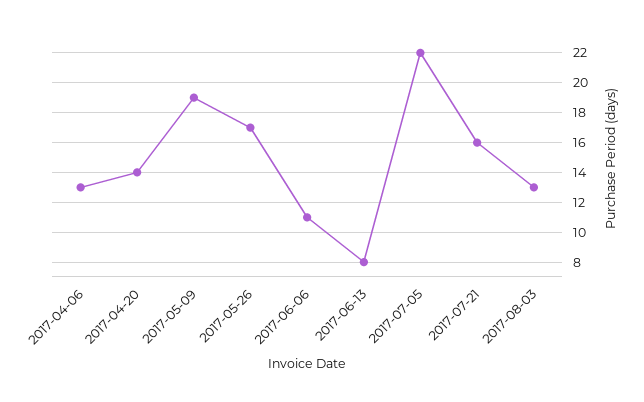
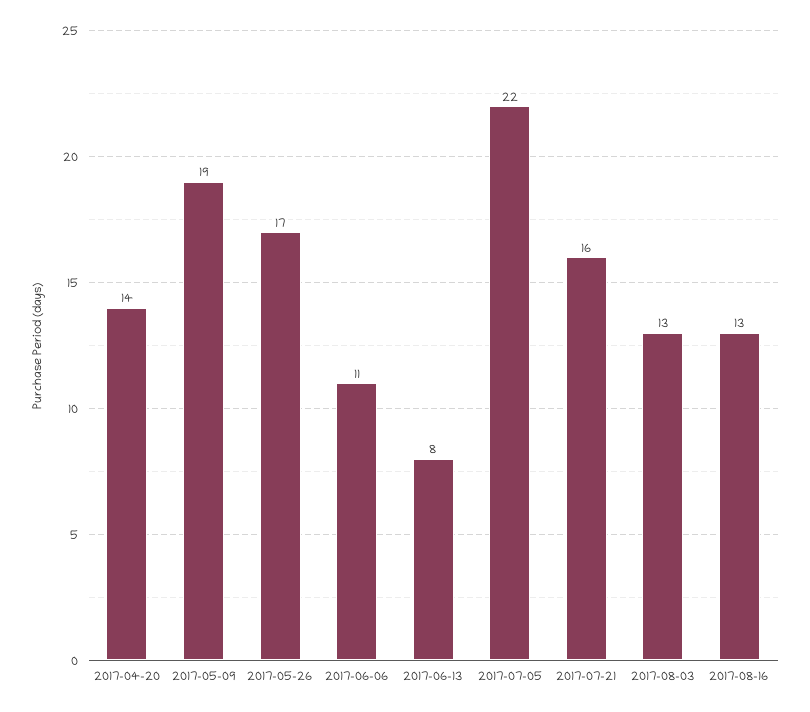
2017-04-06: 13 -> none
2017-08-16: none -> 13

